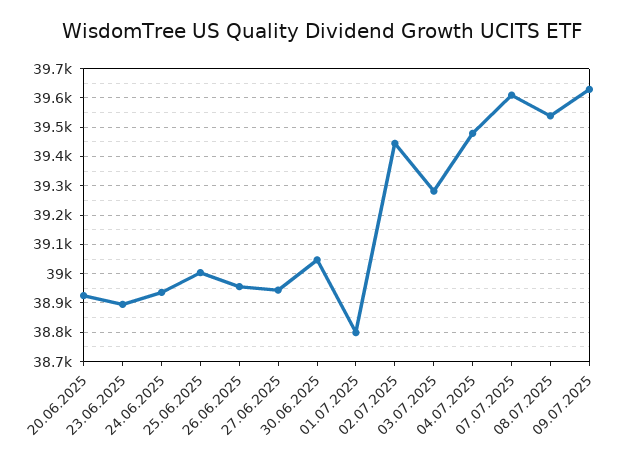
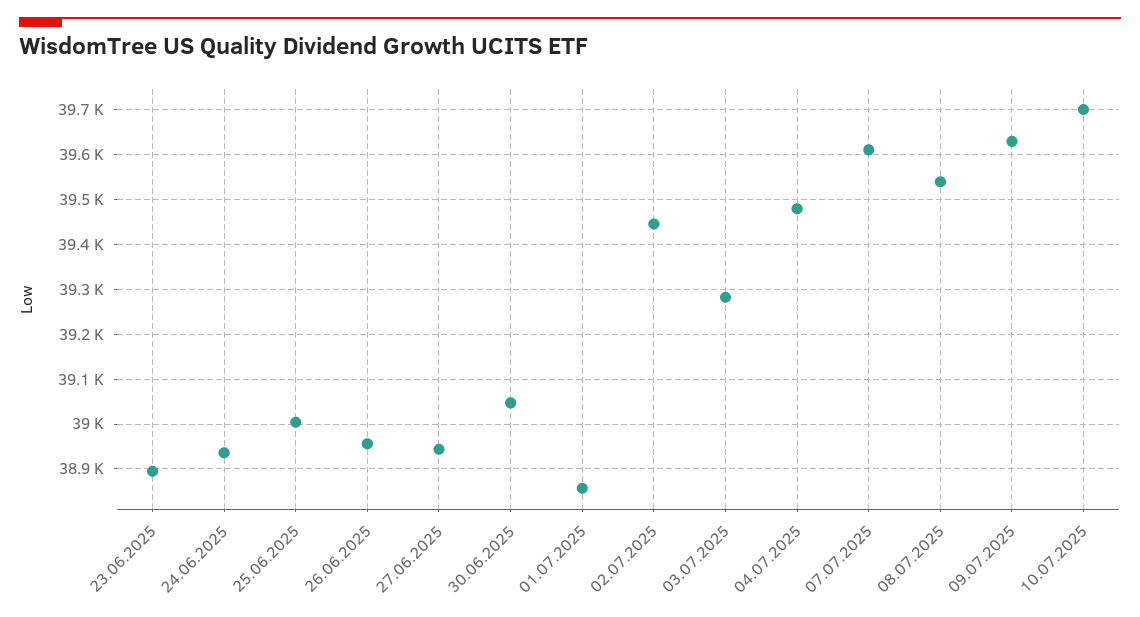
20.06.2025: 38925 -> none
01.07.2025: 38800 -> 38860
10.07.2025: none -> 39700

